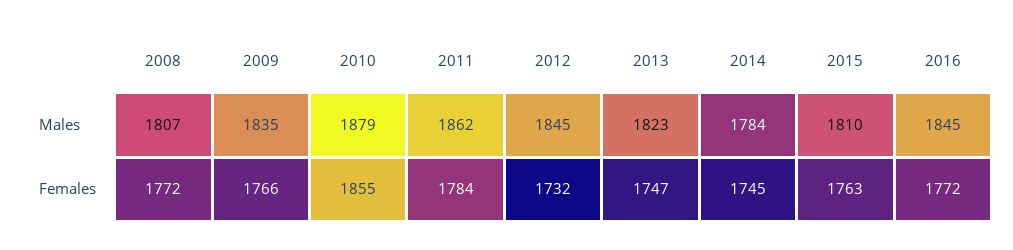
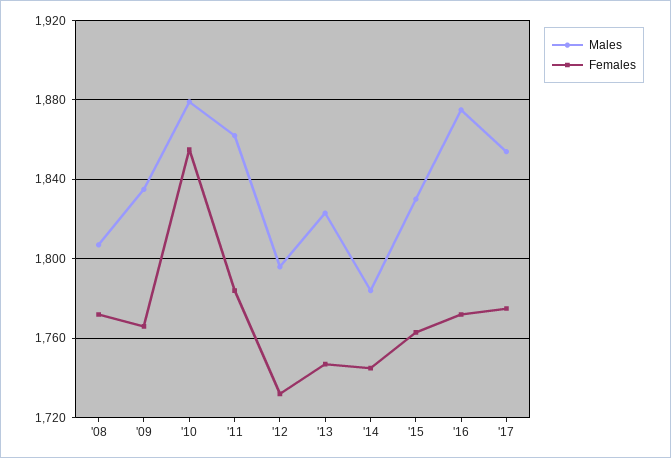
Males, 2012: 1845 -> 1795
Males, 2015: 1810 -> 1830
Males, 2016: 1845 -> 1875
Males, '17: none -> 1855
Females, '17: none -> 1775

